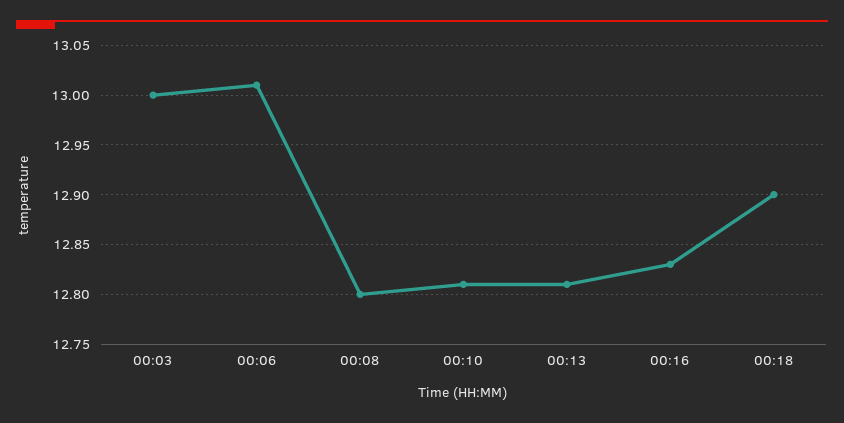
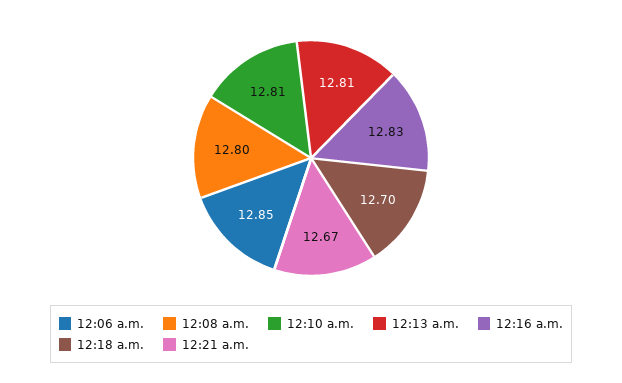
00:03: 13 -> none
00:06: 13.01 -> 12.85
00:18: 12.9 -> 12.7
12:21 a.m.: none -> 12.67

